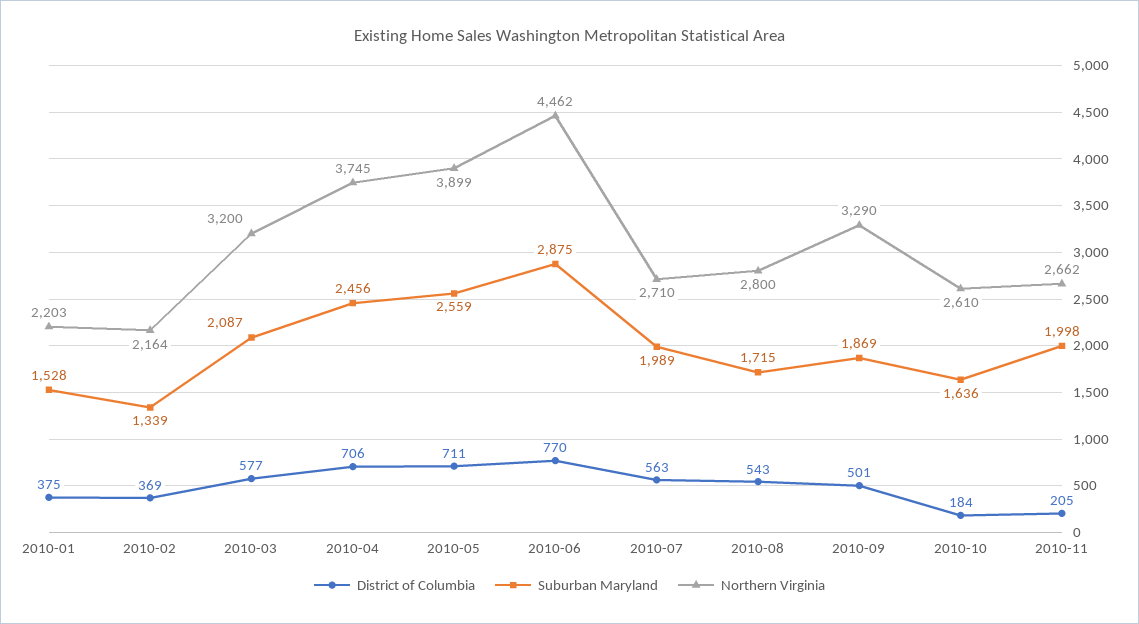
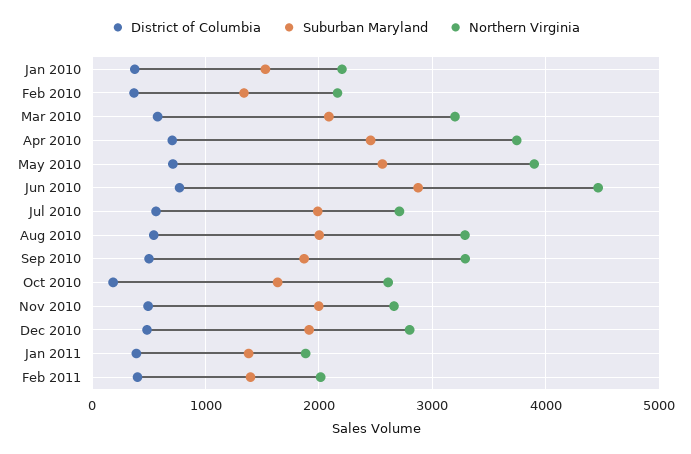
Suburban Maryland, 2010-08: 1715 -> 2000
Northern Virginia, 2010-08: 2800 -> 3300
District of Columbia, 2010-11: 205 -> 500
District of Columbia, Dec 2010: none -> 500
Suburban Maryland, Dec 2010: none -> 1900
Northern Virginia, Dec 2010: none -> 2800
District of Columbia, Jan 2011: none -> 400
Suburban Maryland, Jan 2011: none -> 1400
Northern Virginia, Jan 2011: none -> 1900
District of Columbia, Feb 2011: none -> 400
Suburban Maryland, Feb 2011: none -> 1400
Northern Virginia, Feb 2011: none -> 2000

